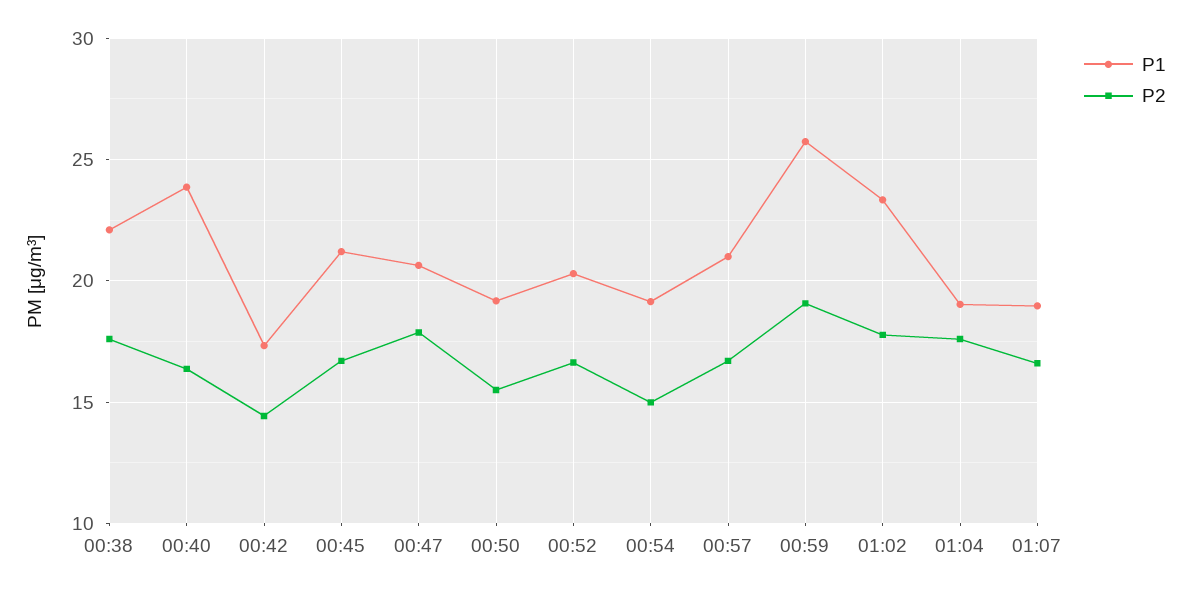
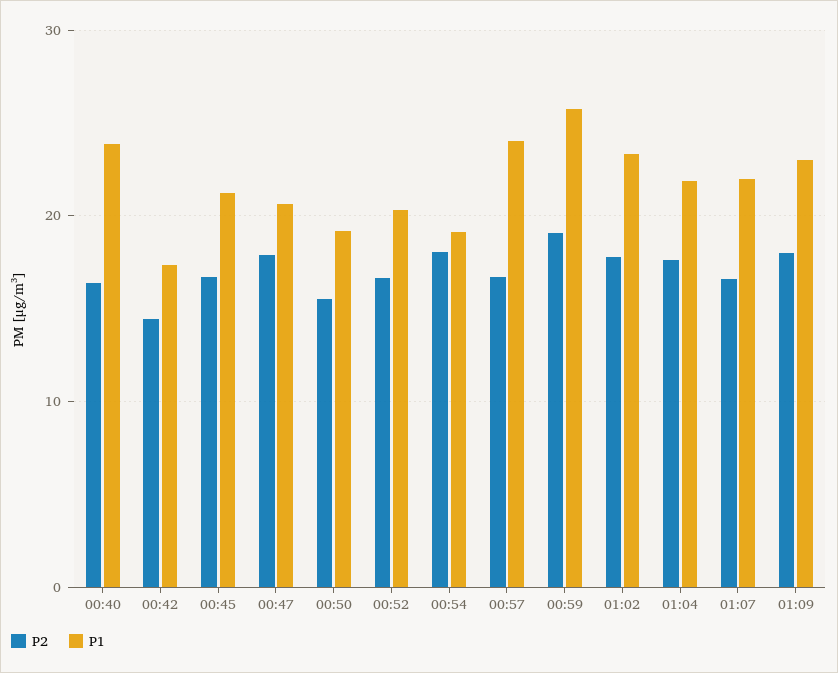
P1, 00:38: 22 -> none
P2, 00:38: 17.5 -> none
P2, 00:54: 15 -> 18
P1, 00:57: 21 -> 24
P1, 01:04: 19 -> 22
P1, 01:07: 19 -> 22
P2, 01:09: none -> 18
P1, 01:09: none -> 23

